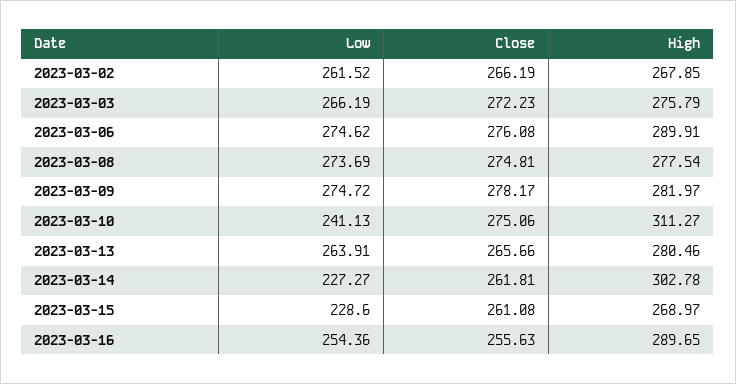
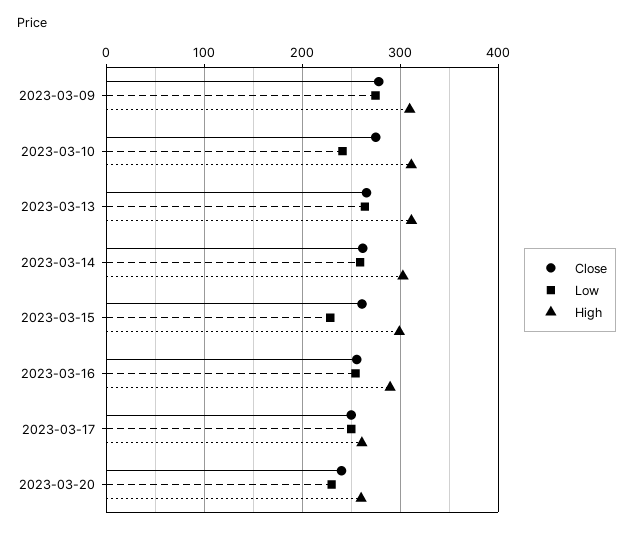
Low, 2023-03-02: 261.52 -> none
Close, 2023-03-02: 266.19 -> none
High, 2023-03-02: 267.85 -> none
Low, 2023-03-03: 266.19 -> none
Close, 2023-03-03: 272.23 -> none
High, 2023-03-03: 275.79 -> none
Low, 2023-03-06: 274.62 -> none
Close, 2023-03-06: 276.08 -> none
High, 2023-03-06: 289.91 -> none
Low, 2023-03-08: 273.69 -> none
Close, 2023-03-08: 274.81 -> none
High, 2023-03-08: 277.54 -> none
High, 2023-03-09: 281.97 -> 310
High, 2023-03-13: 280.46 -> 310
Low, 2023-03-14: 227.27 -> 260
High, 2023-03-15: 268.97 -> 300
Close, 2023-03-17: none -> 250
Low, 2023-03-17: none -> 250
High, 2023-03-17: none -> 260
Close, 2023-03-20: none -> 240
Low, 2023-03-20: none -> 230
High, 2023-03-20: none -> 260

